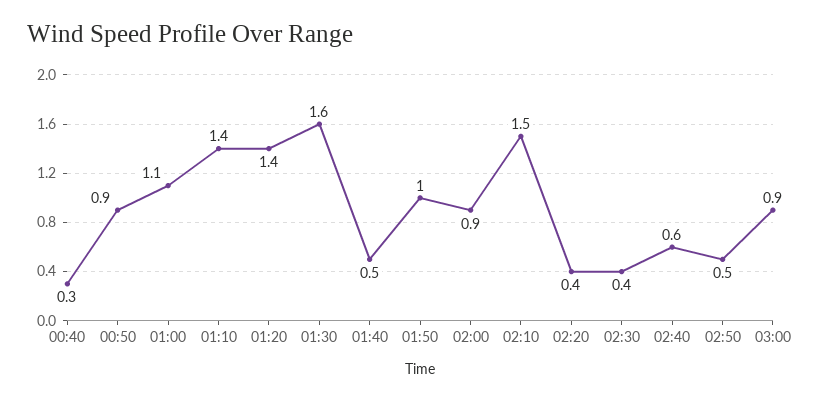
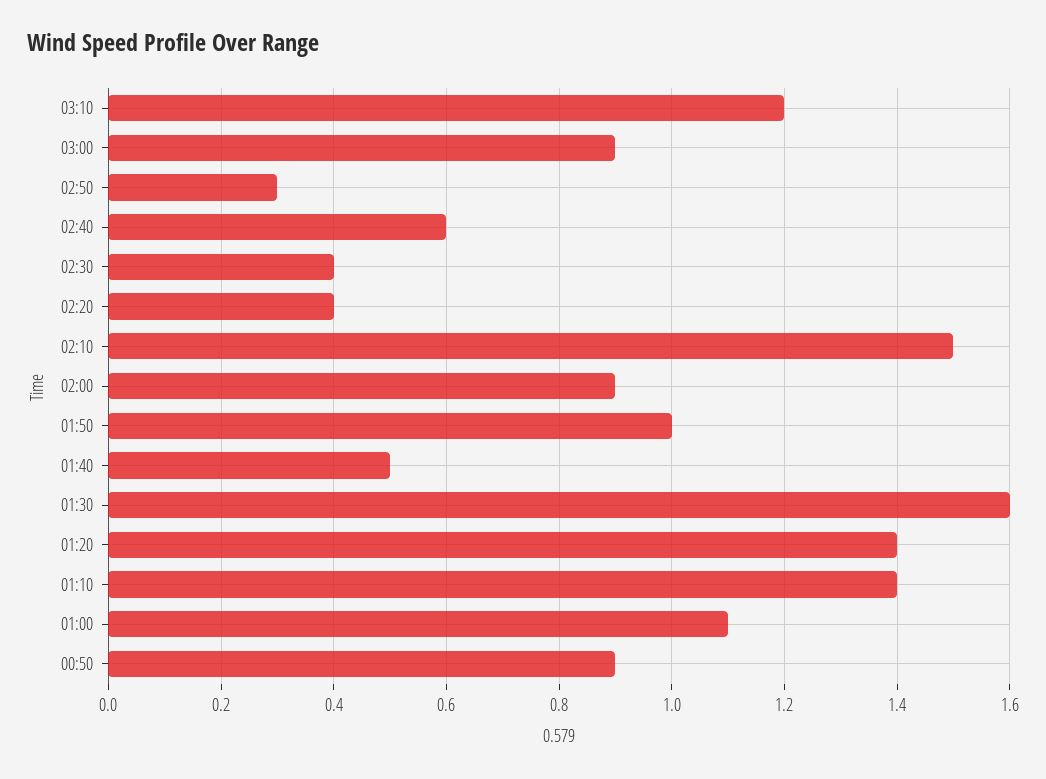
00:40: 0.3 -> none
02:50: 0.5 -> 0.3
03:10: none -> 1.2

